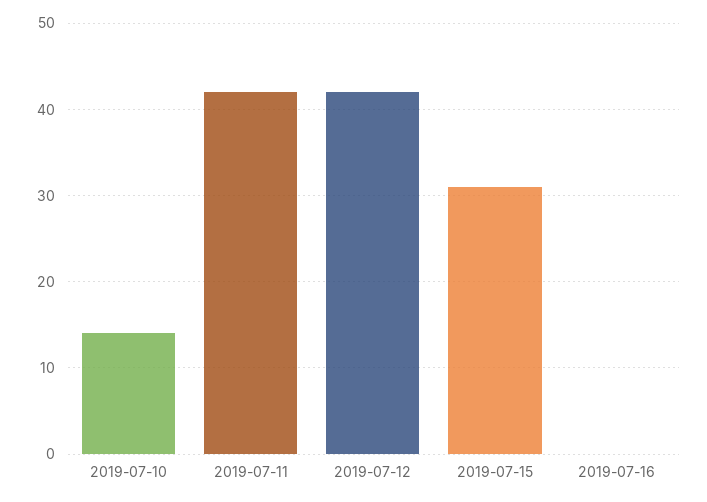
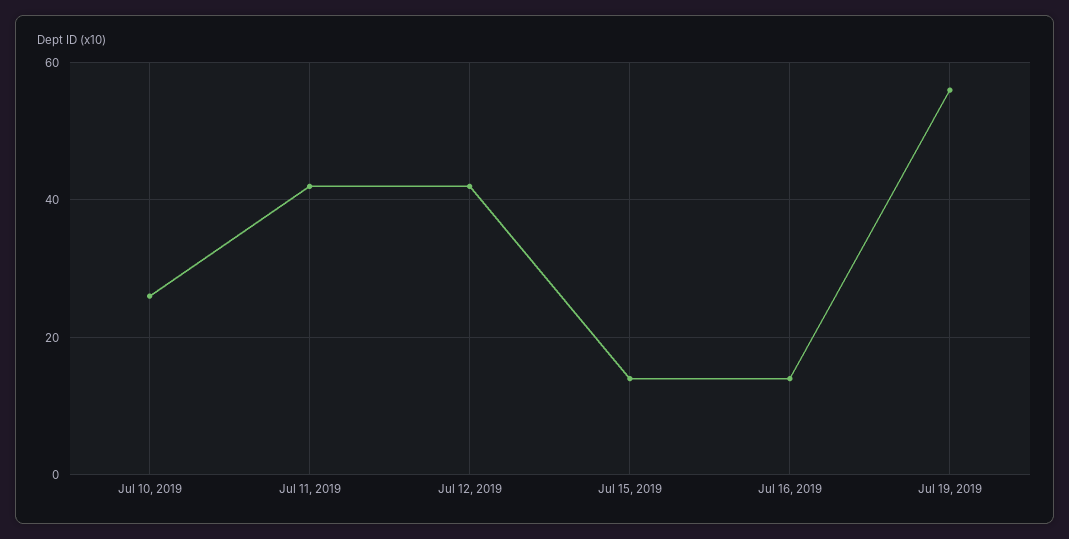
2019-07-10: 14 -> 25
2019-07-15: 31 -> 15
2019-07-16: 0 -> 15
Jul 19, 2019: none -> 55

